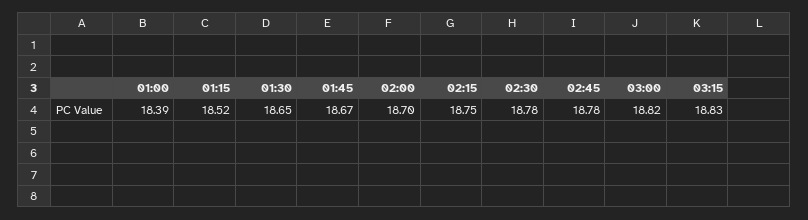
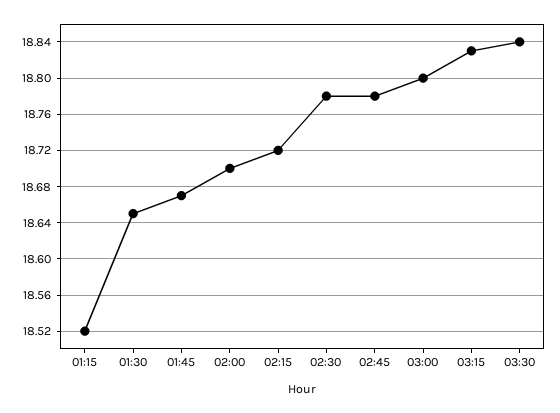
01:00: 18.39 -> none
02:15: 18.75 -> 18.72
03:00: 18.82 -> 18.8
03:30: none -> 18.84

